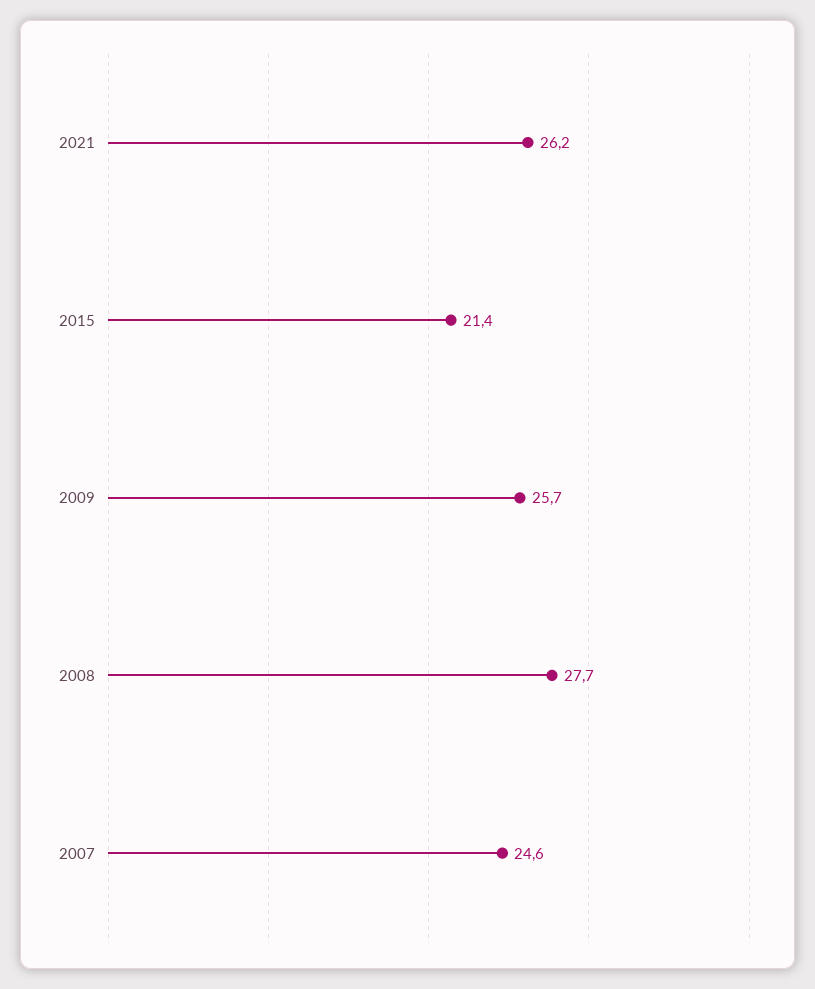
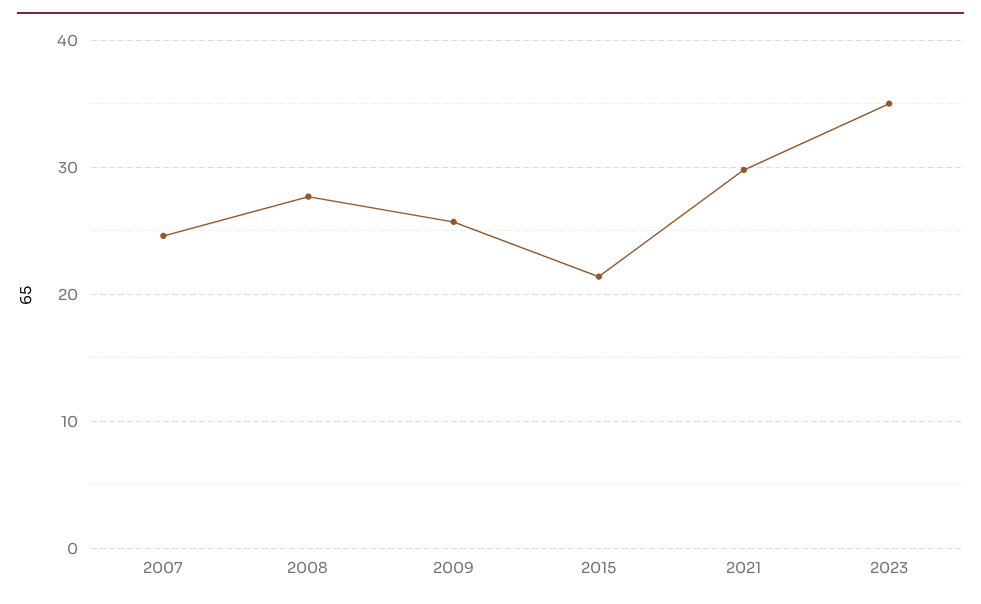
2021: 26.2 -> 30
2023: none -> 35

